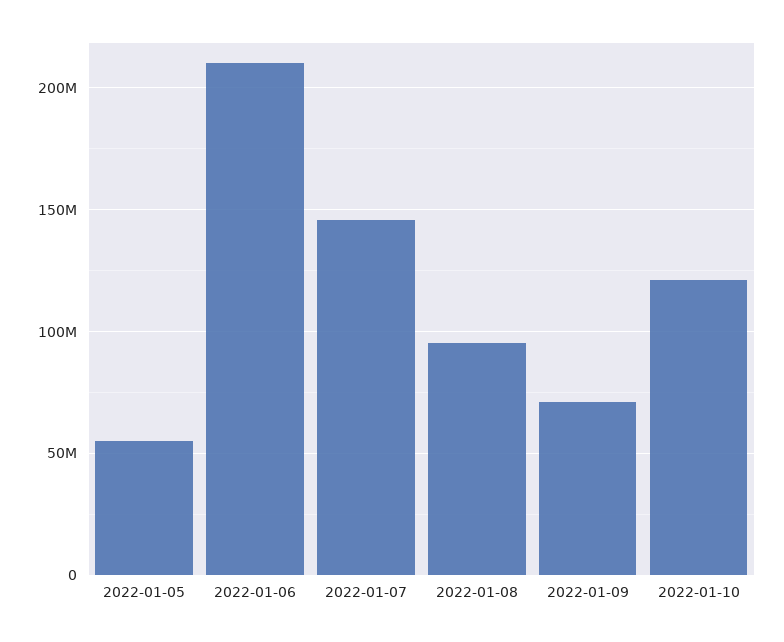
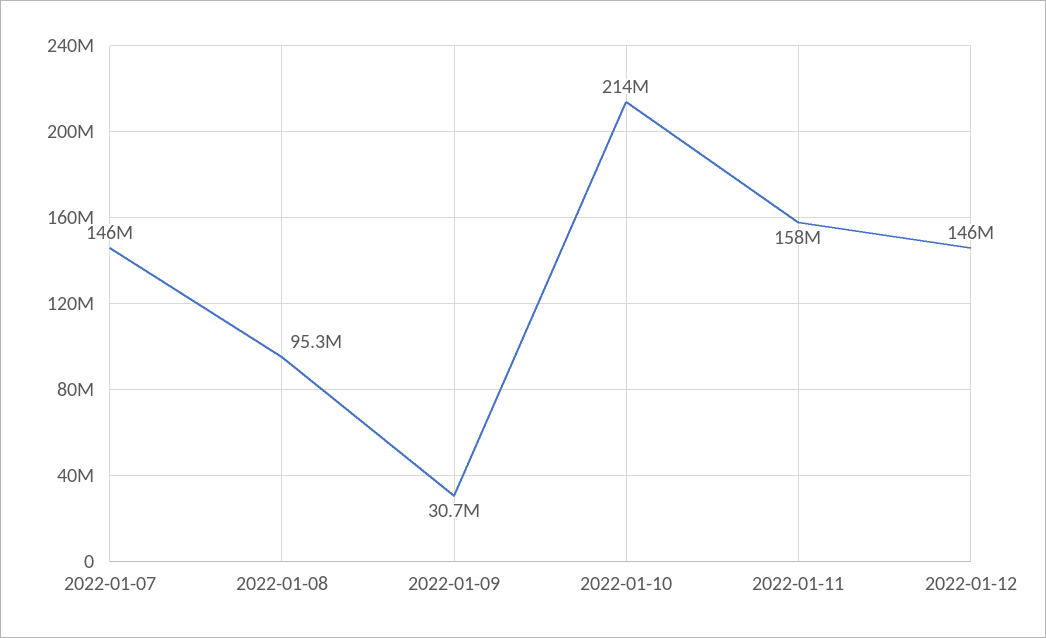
2022-01-05: 55000000 -> none
2022-01-06: 210000000 -> none
2022-01-09: 70000000 -> 30700000
2022-01-10: 120000000 -> 214000000
2022-01-11: none -> 158000000
2022-01-12: none -> 146000000

